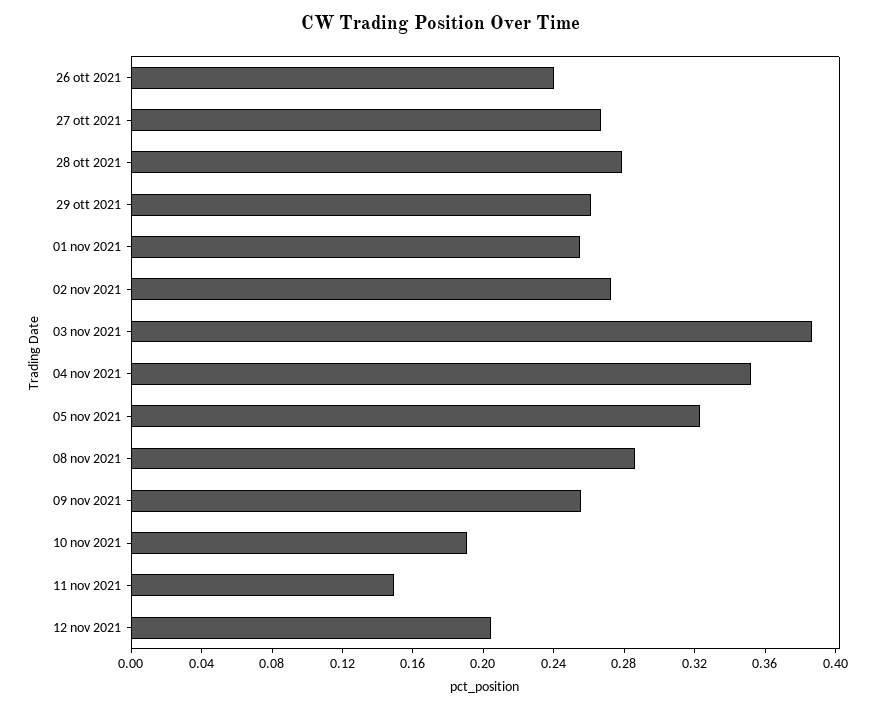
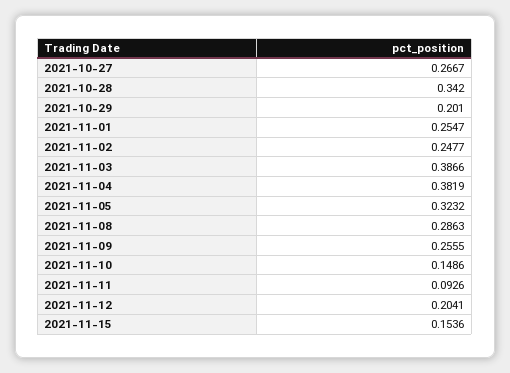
26 ott 2021: 0.24 -> none
28 ott 2021: 0.28 -> 0.342
29 ott 2021: 0.26 -> 0.201
02 nov 2021: 0.27 -> 0.2477
04 nov 2021: 0.35 -> 0.3819
10 nov 2021: 0.19 -> 0.1486
11 nov 2021: 0.15 -> 0.0926
2021-11-15: none -> 0.1536

